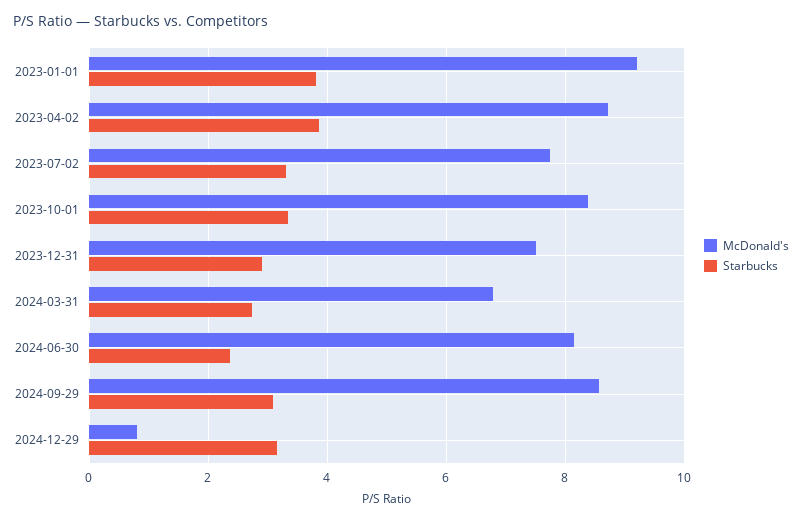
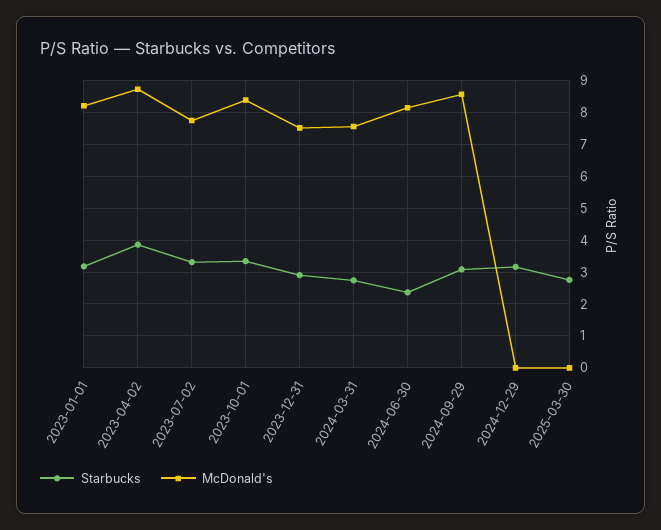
McDonald's, 2023-01-01: 9.2 -> 8.2
Starbucks, 2023-01-01: 3.8 -> 3.2
McDonald's, 2024-03-31: 6.8 -> 7.6
McDonald's, 2024-12-29: 0.8 -> 0
Starbucks, 2025-03-30: none -> 2.8
McDonald's, 2025-03-30: none -> 0

